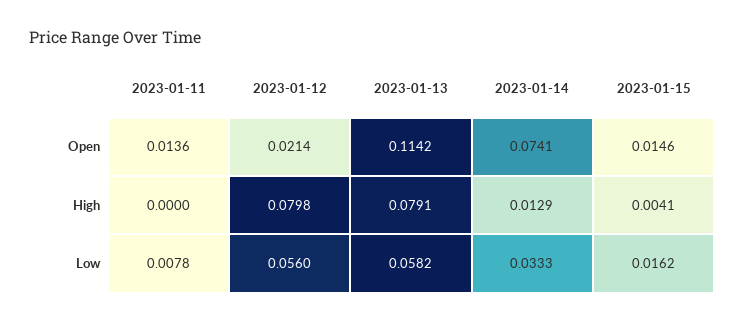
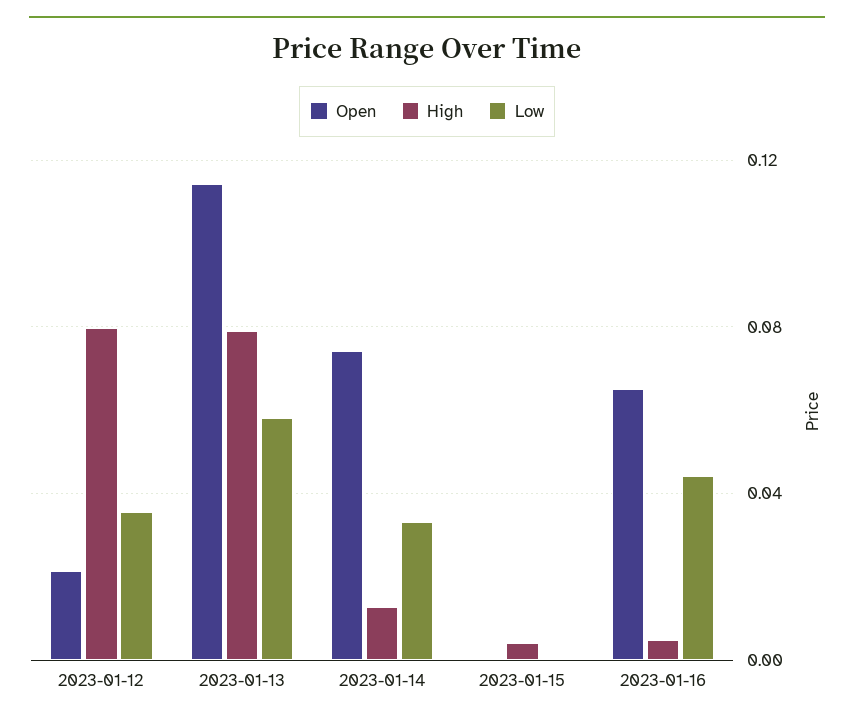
Open, 2023-01-11: 0.0136 -> none
Open, 2023-01-15: 0.0146 -> 0
High, 2023-01-11: 0 -> none
Low, 2023-01-11: 0.0078 -> none
Low, 2023-01-12: 0.056 -> 0.035
Low, 2023-01-15: 0.0162 -> 0
Open, 2023-01-16: none -> 0.065
High, 2023-01-16: none -> 0.005
Low, 2023-01-16: none -> 0.045

